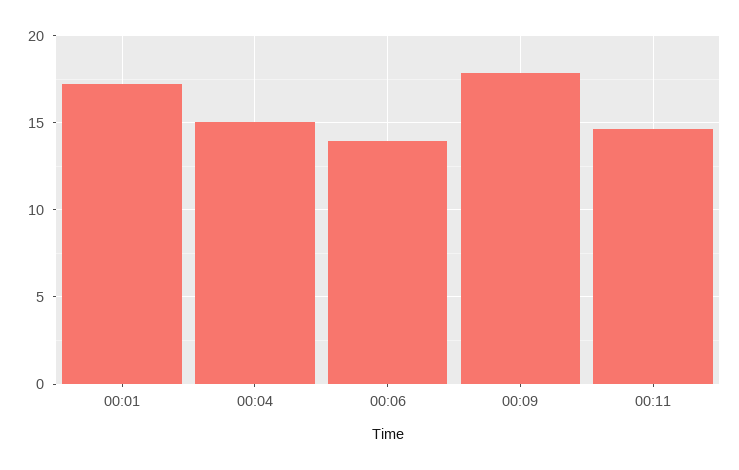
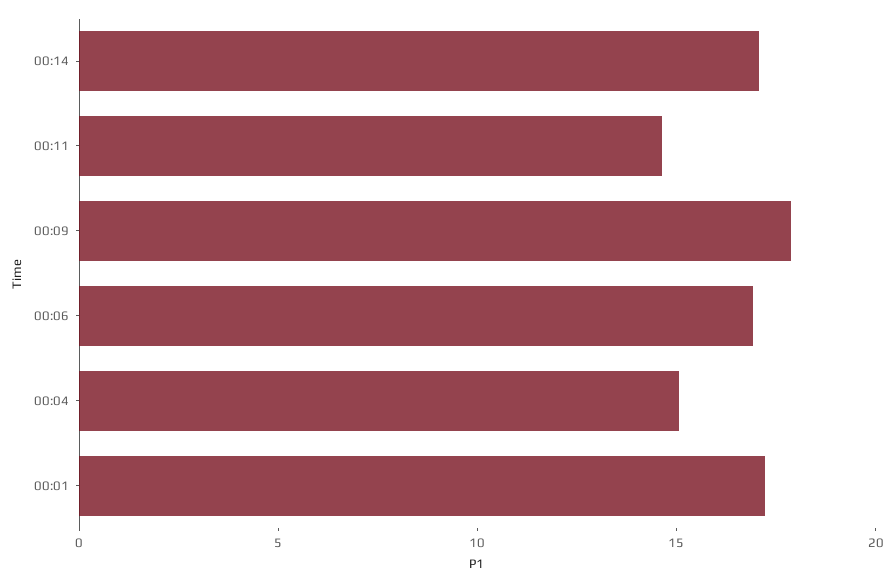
00:06: 14 -> 17
00:14: none -> 17

